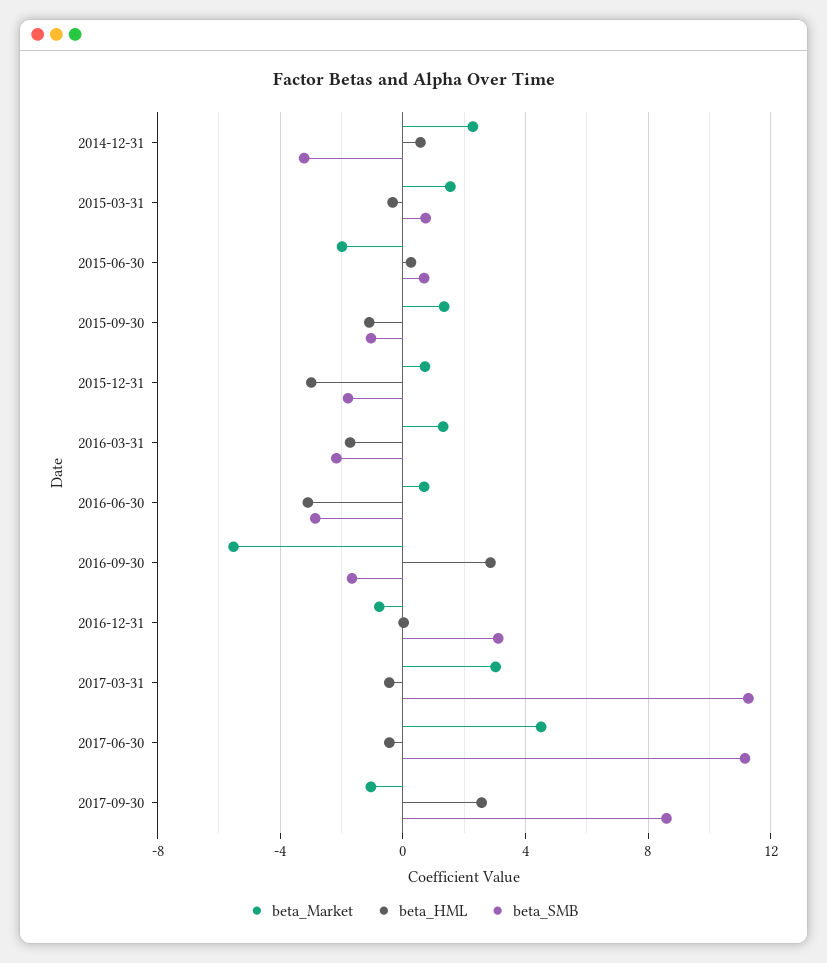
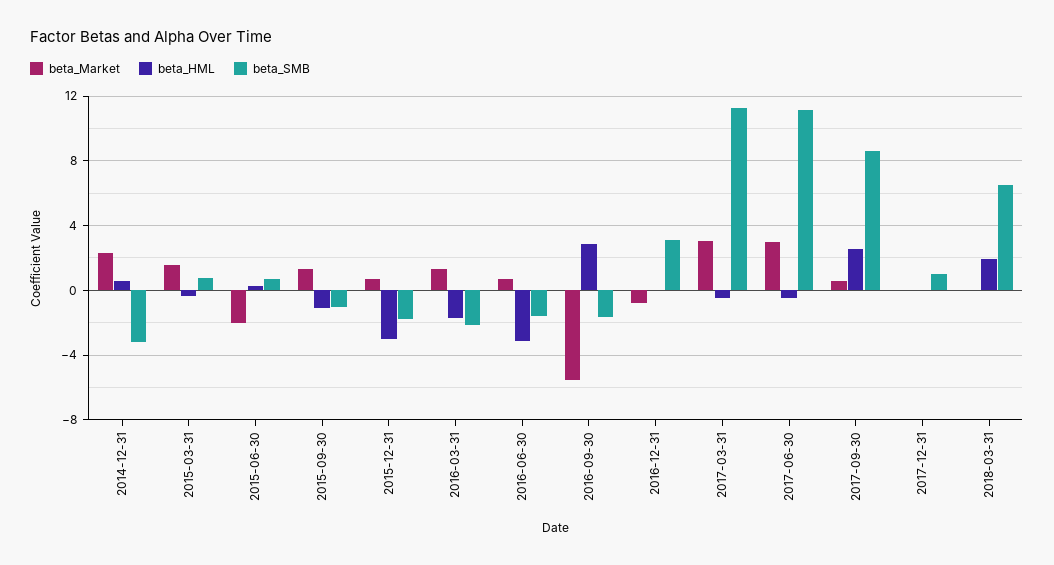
beta_SMB, 2016-06-30: -3 -> -1.5
beta_Market, 2017-06-30: 4.5 -> 3
beta_Market, 2017-09-30: -1 -> 0.5
beta_Market, 2017-12-31: none -> 0
beta_HML, 2017-12-31: none -> 0
beta_SMB, 2017-12-31: none -> 1
beta_Market, 2018-03-31: none -> 0
beta_HML, 2018-03-31: none -> 2
beta_SMB, 2018-03-31: none -> 6.5

